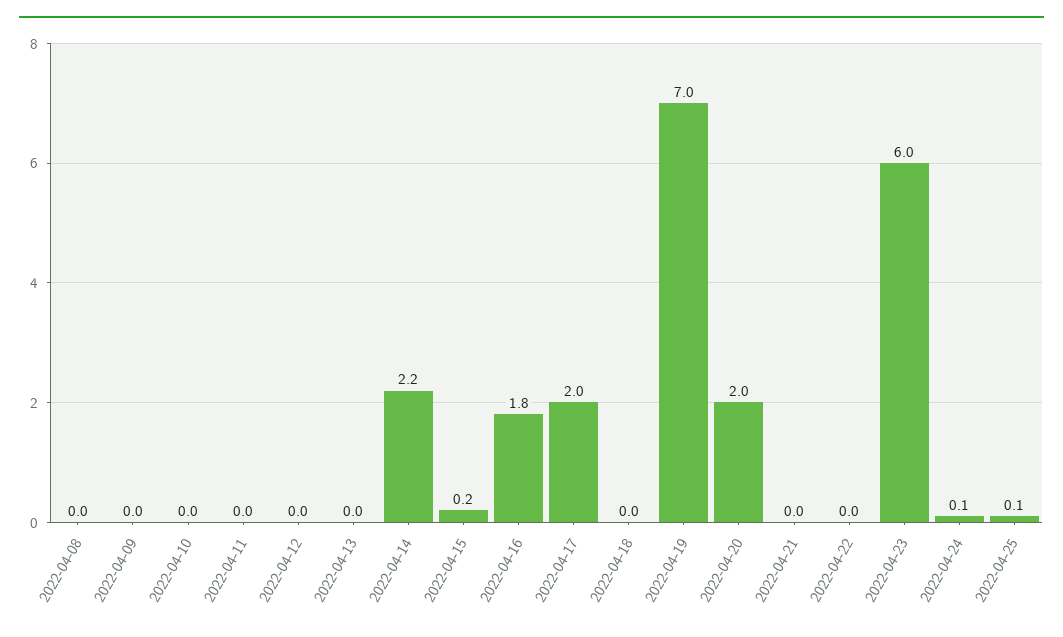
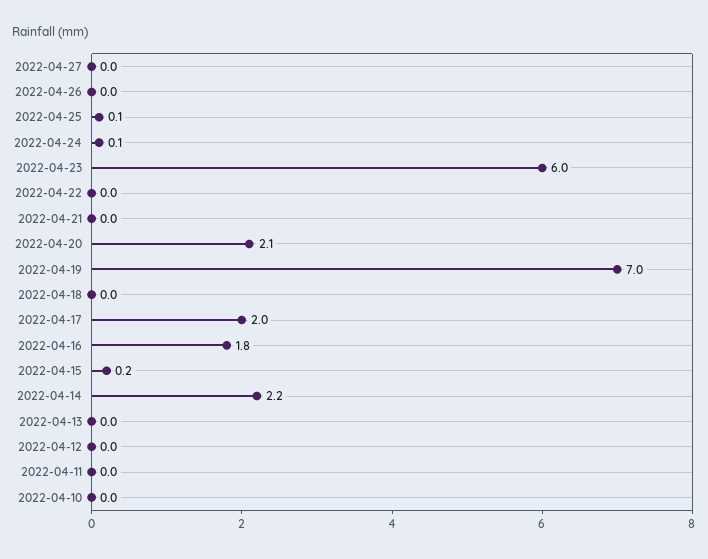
2022-04-08: 0 -> none
2022-04-09: 0 -> none
2022-04-20: 2 -> 2.1
2022-04-27: none -> 0
2022-04-26: none -> 0

